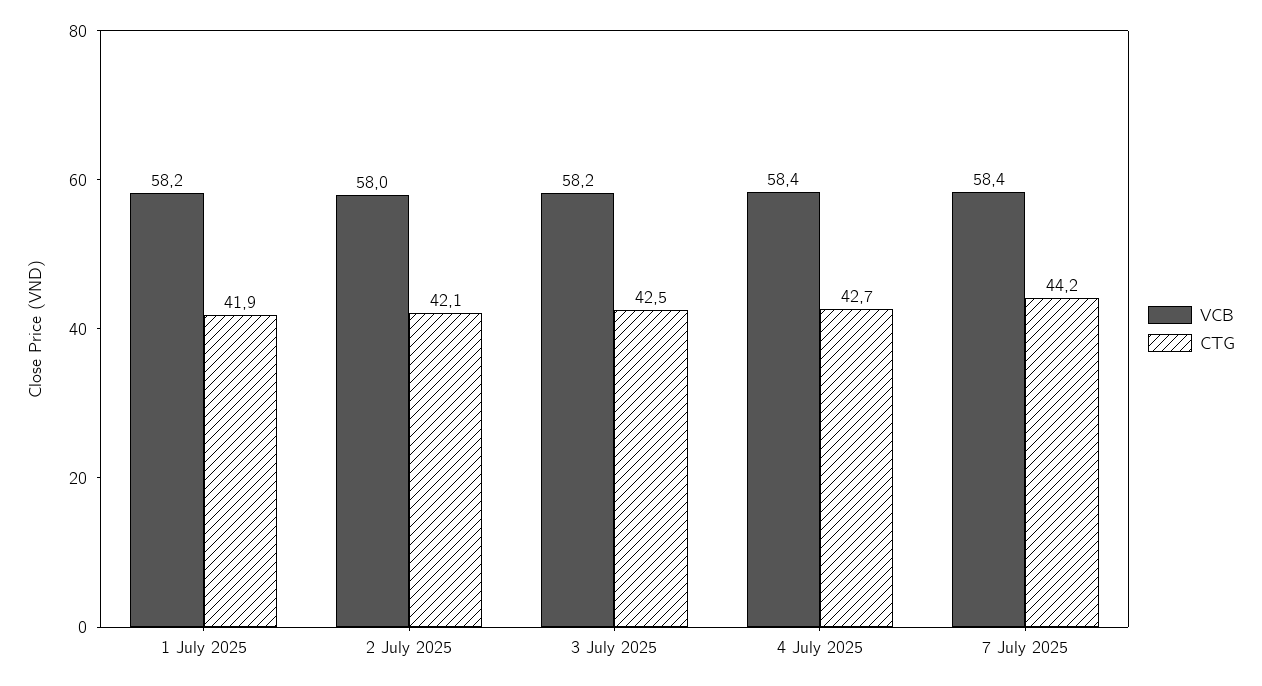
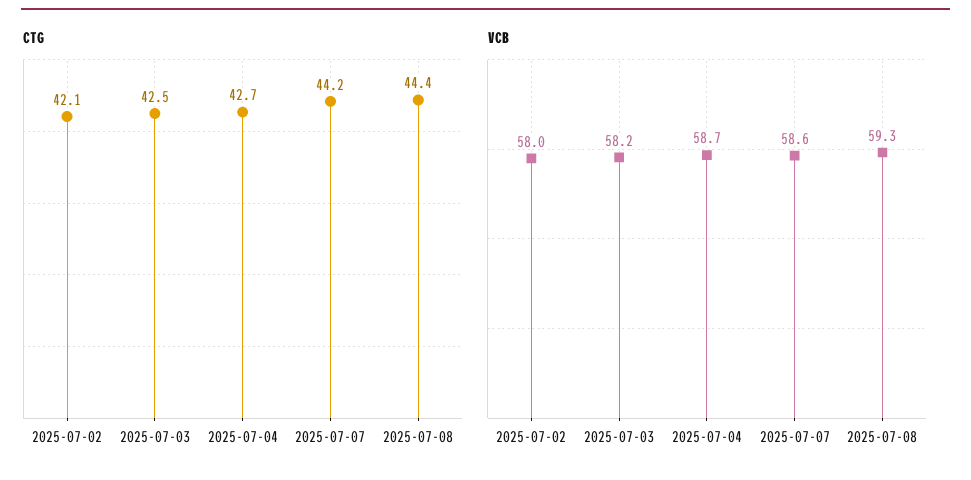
VCB, 1 July 2025: 58.2 -> none
CTG, 1 July 2025: 41.9 -> none
VCB, 4 July 2025: 58.4 -> 58.7
VCB, 7 July 2025: 58.4 -> 58.6
CTG, 2025-07-08: none -> 44.4
VCB, 2025-07-08: none -> 59.3

